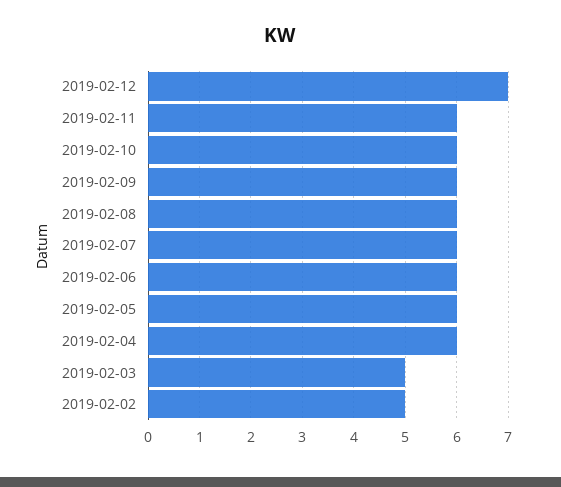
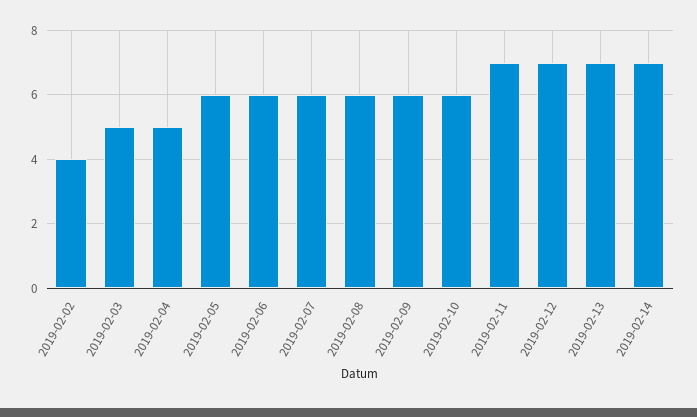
2019-02-11: 6 -> 7
2019-02-04: 6 -> 5
2019-02-02: 5 -> 4
2019-02-13: none -> 7
2019-02-14: none -> 7

